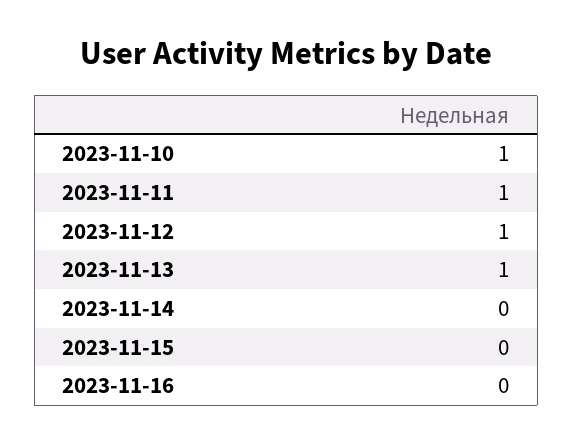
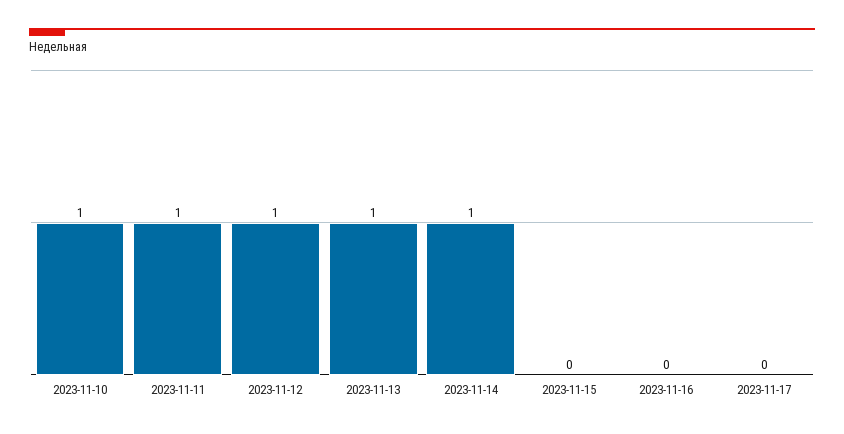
2023-11-14: 0 -> 1
2023-11-17: none -> 0

